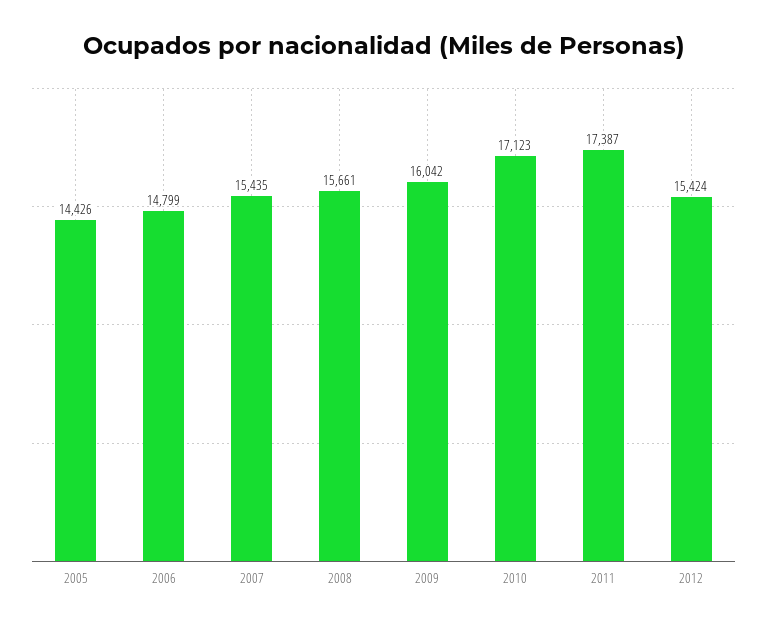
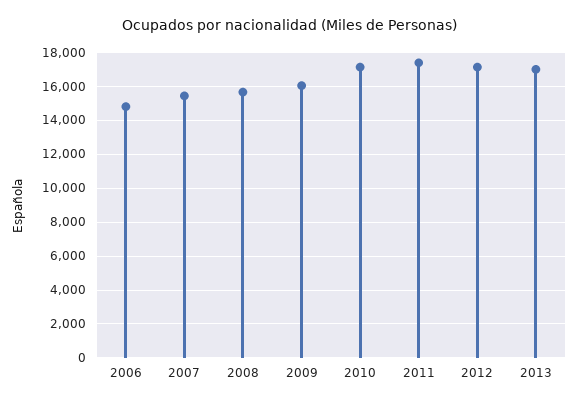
2005: 14426 -> none
2012: 15424 -> 17000
2013: none -> 17000

